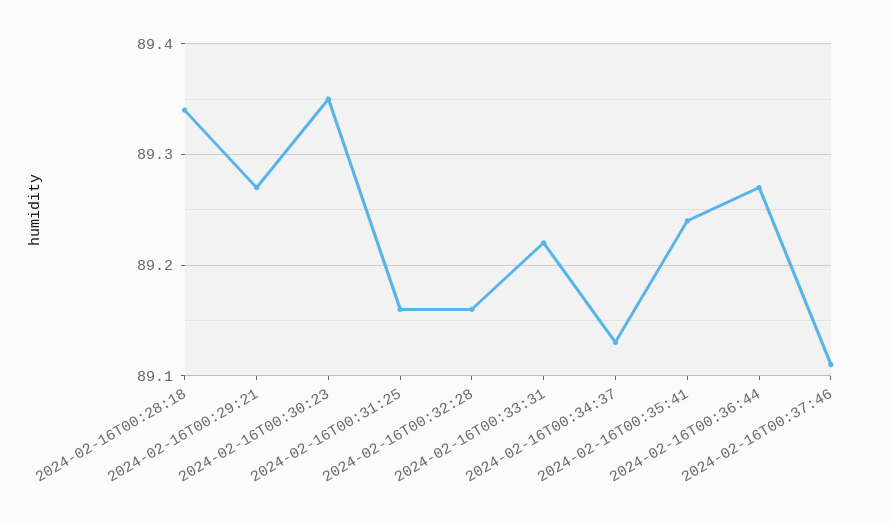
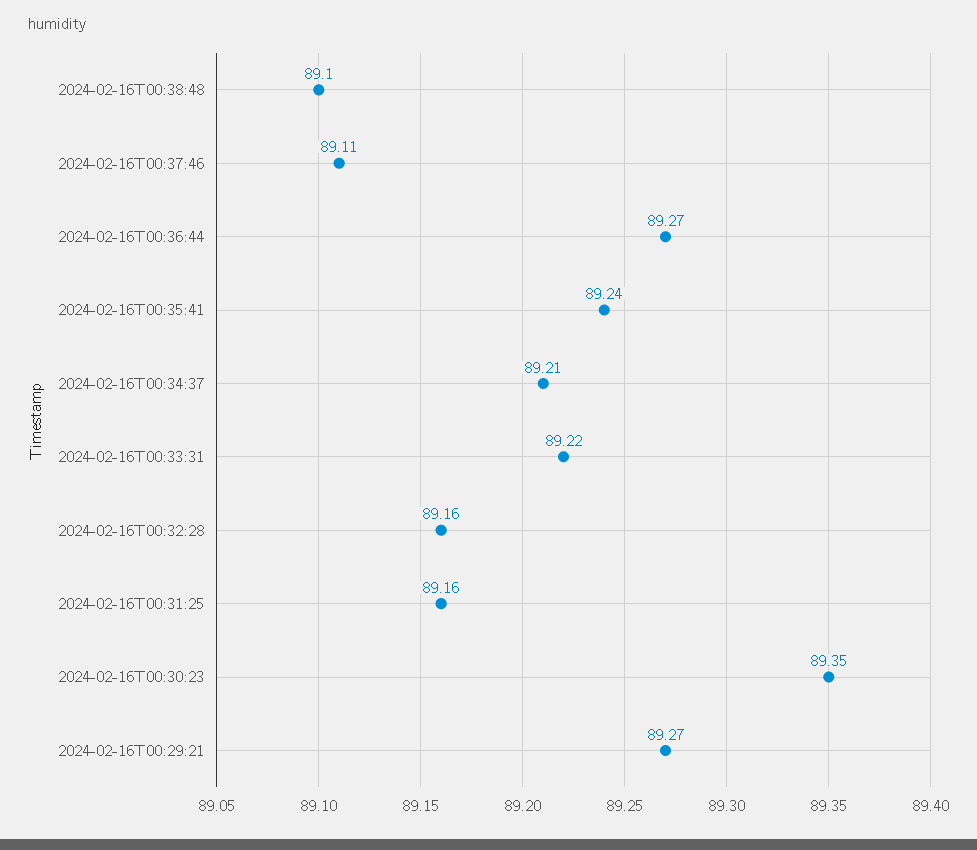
2024-02-16T00:28:18: 89.34 -> none
2024-02-16T00:34:37: 89.13 -> 89.21
2024-02-16T00:38:48: none -> 89.1

